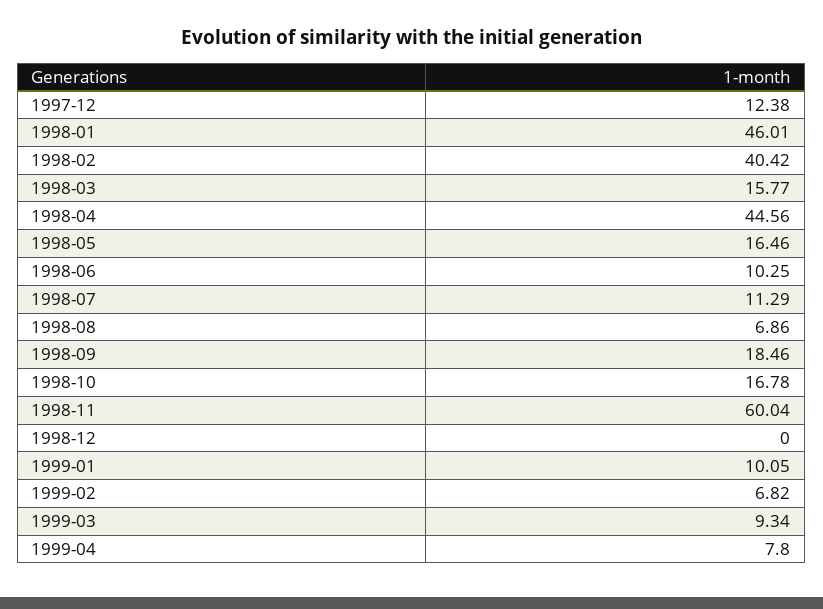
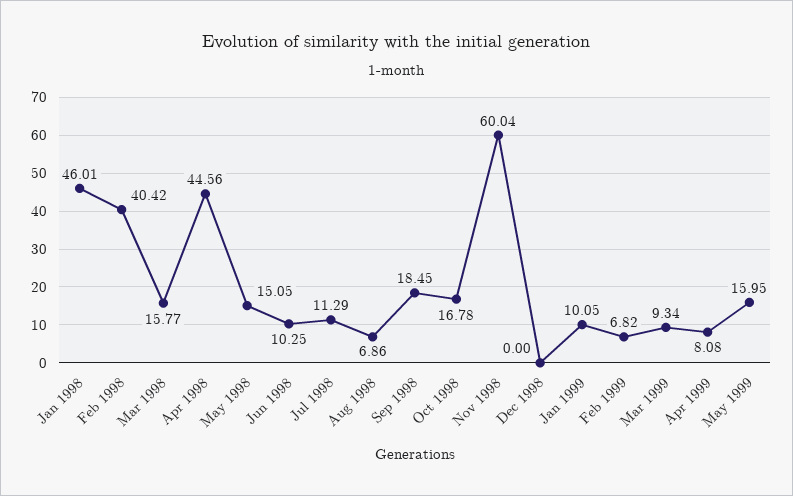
1997-12: 12.38 -> none
1998-05: 16.46 -> 15.05
1998-09: 18.46 -> 18.45
1999-04: 7.8 -> 8.08
May 1999: none -> 15.95

